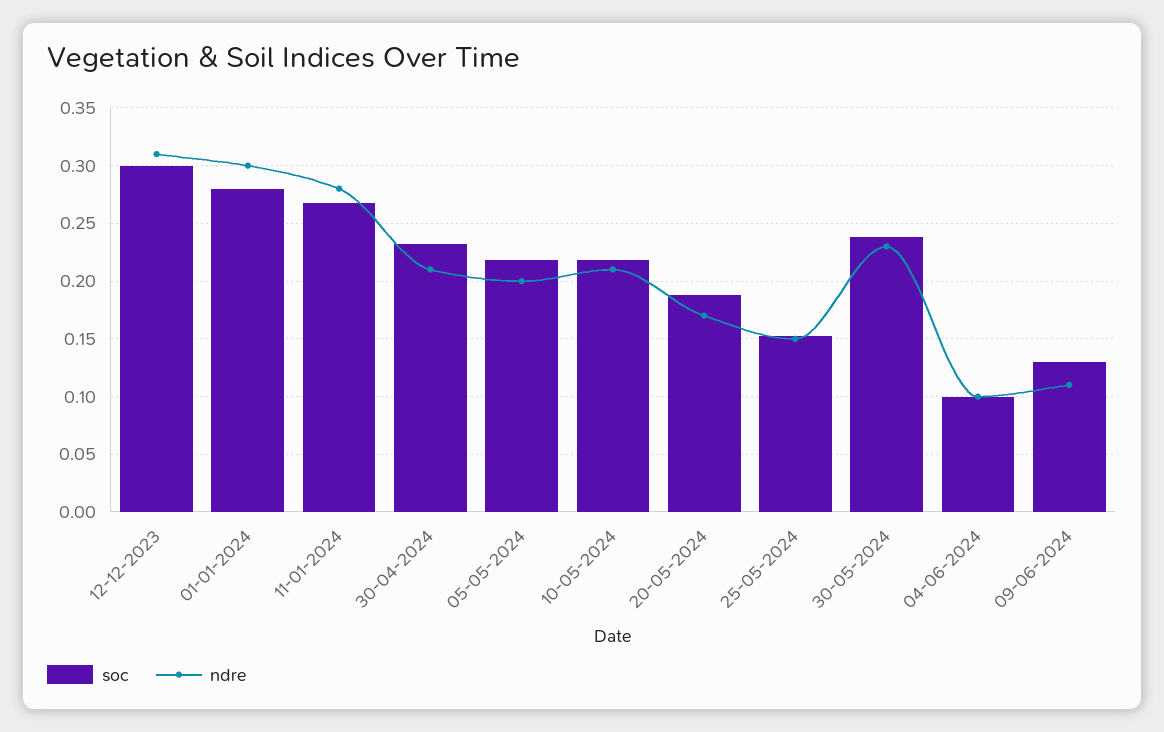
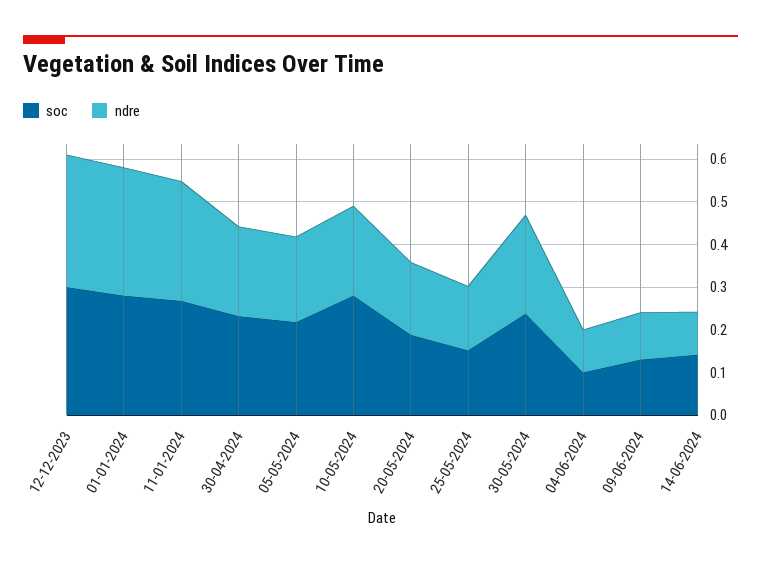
soc, 10-05-2024: 0.22 -> 0.28
soc, 14-06-2024: none -> 0.14
ndre, 14-06-2024: none -> 0.1

